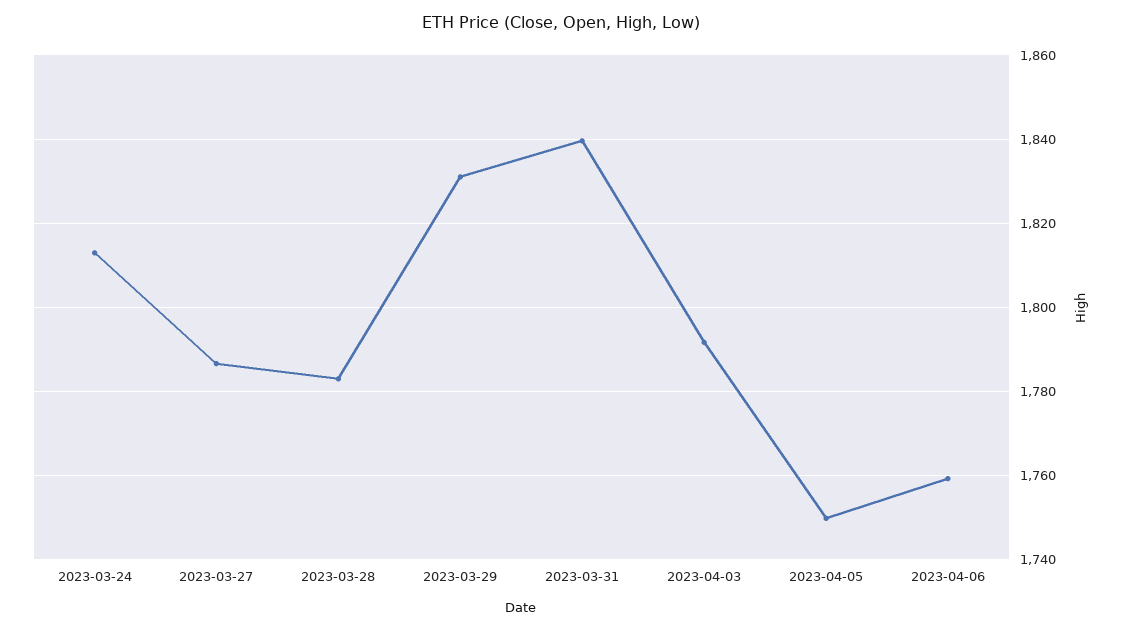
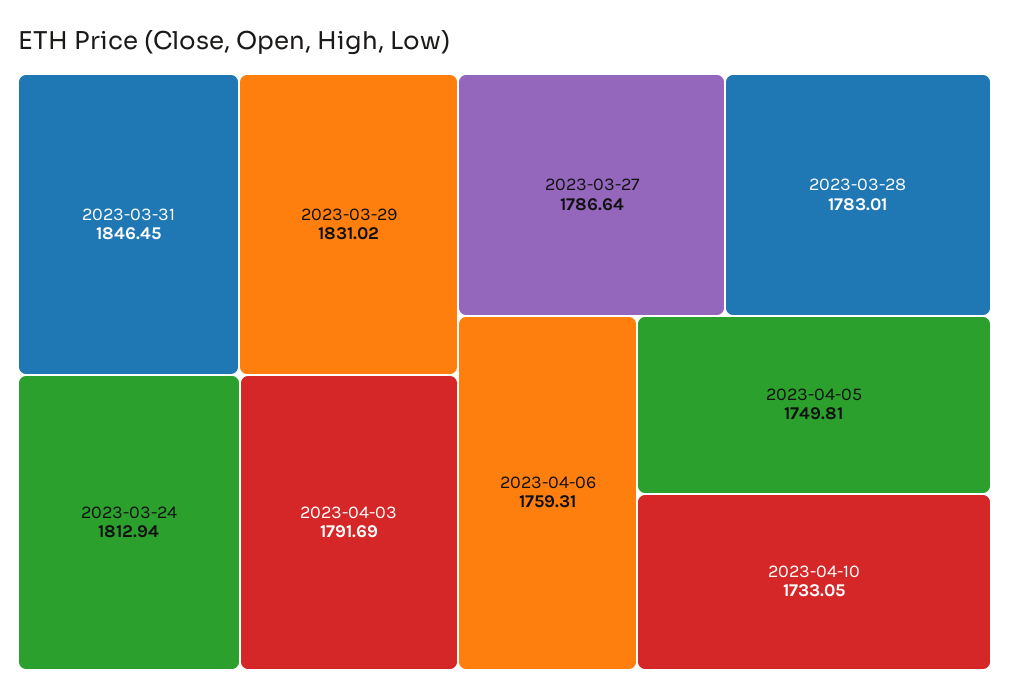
2023-03-31: 1840 -> 1846.45
2023-04-10: none -> 1733.05

